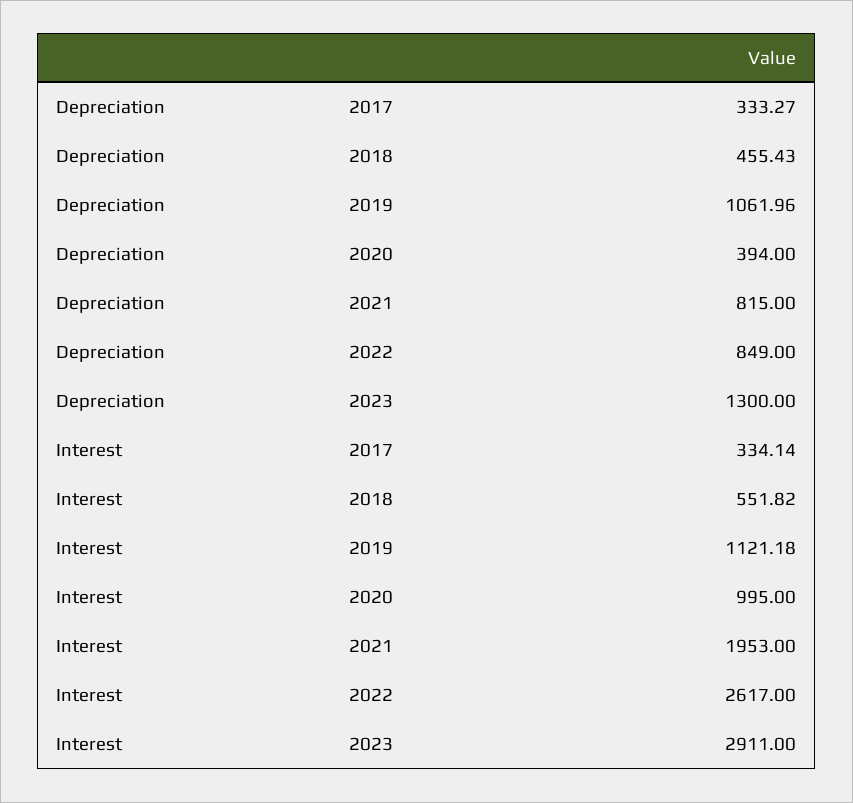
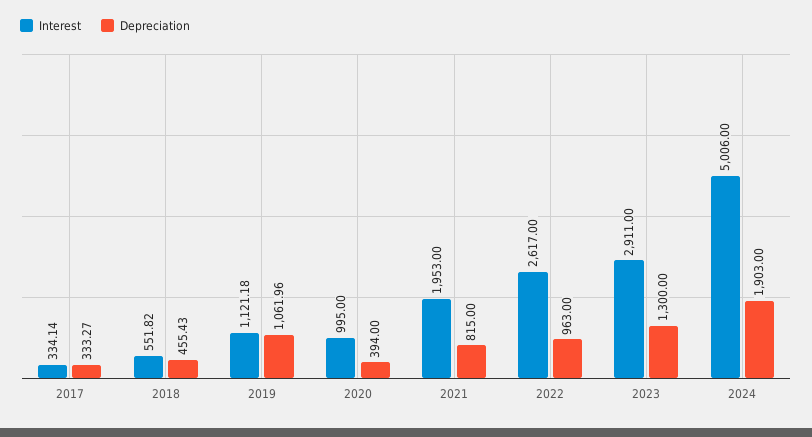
Depreciation, 2022: 849 -> 963
Interest, 2024: none -> 5006
Depreciation, 2024: none -> 1903

